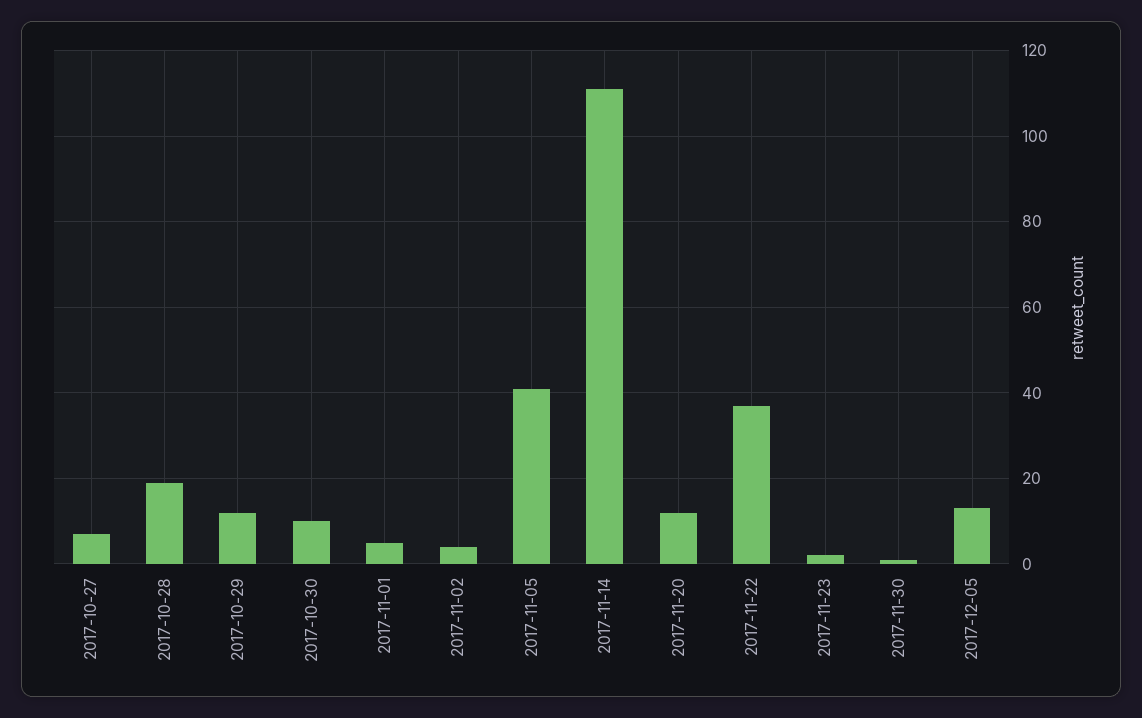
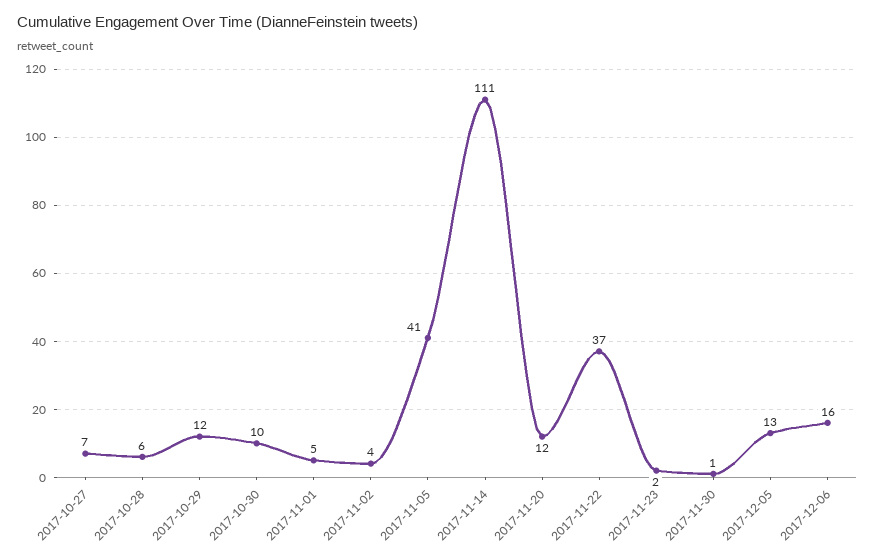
2017-10-28: 20 -> 6
2017-12-06: none -> 16

